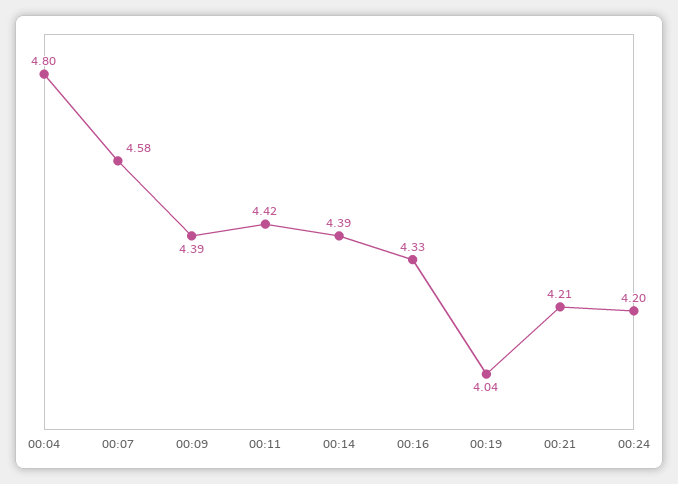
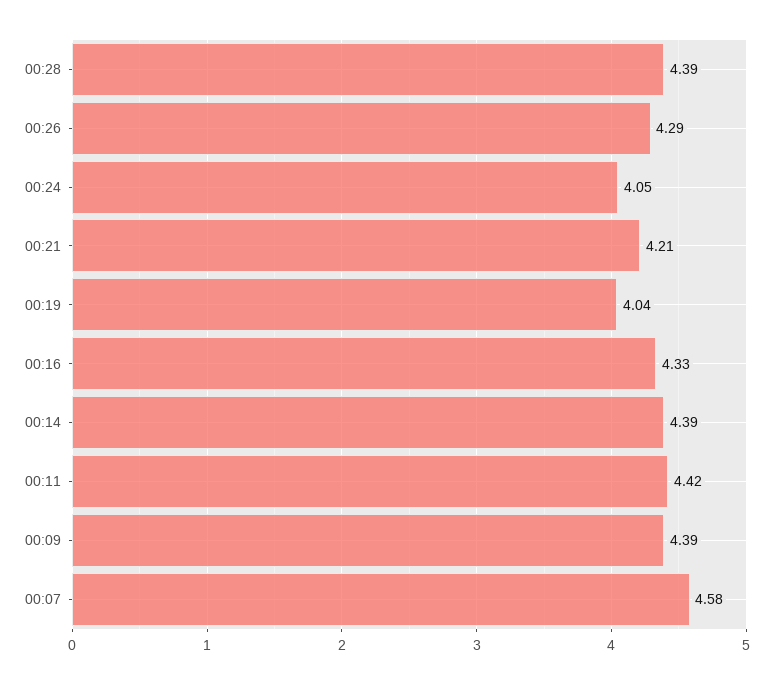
00:04: 4.8 -> none
00:24: 4.2 -> 4.05
00:28: none -> 4.39
00:26: none -> 4.29

